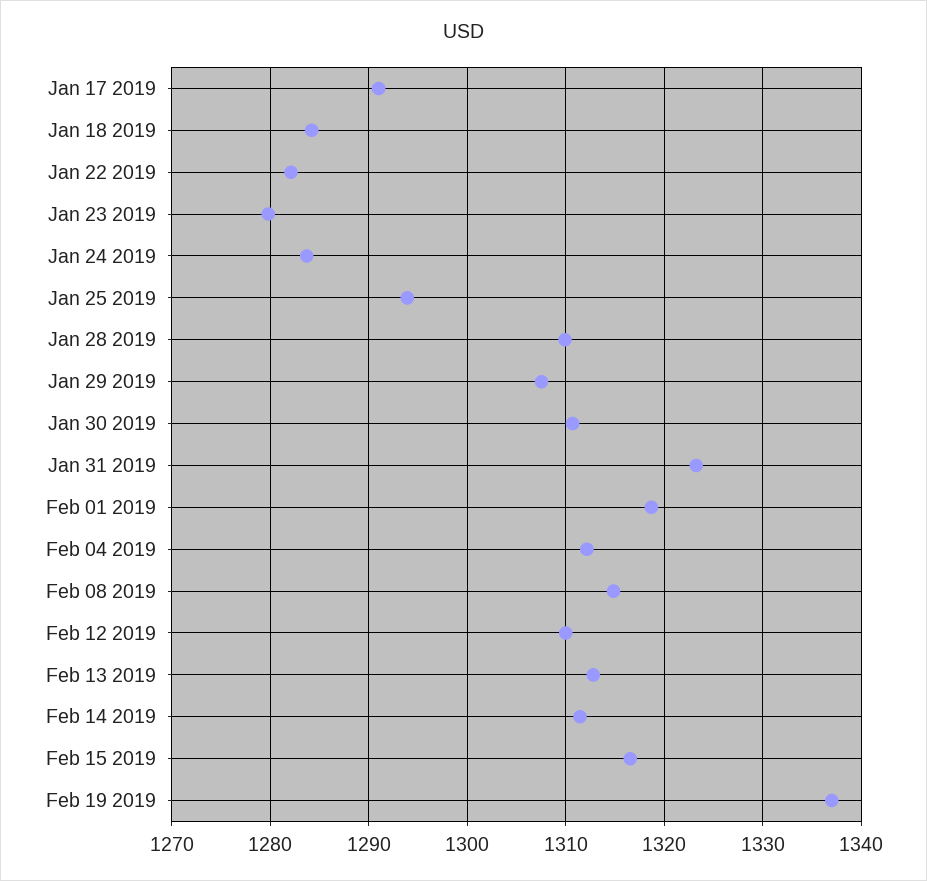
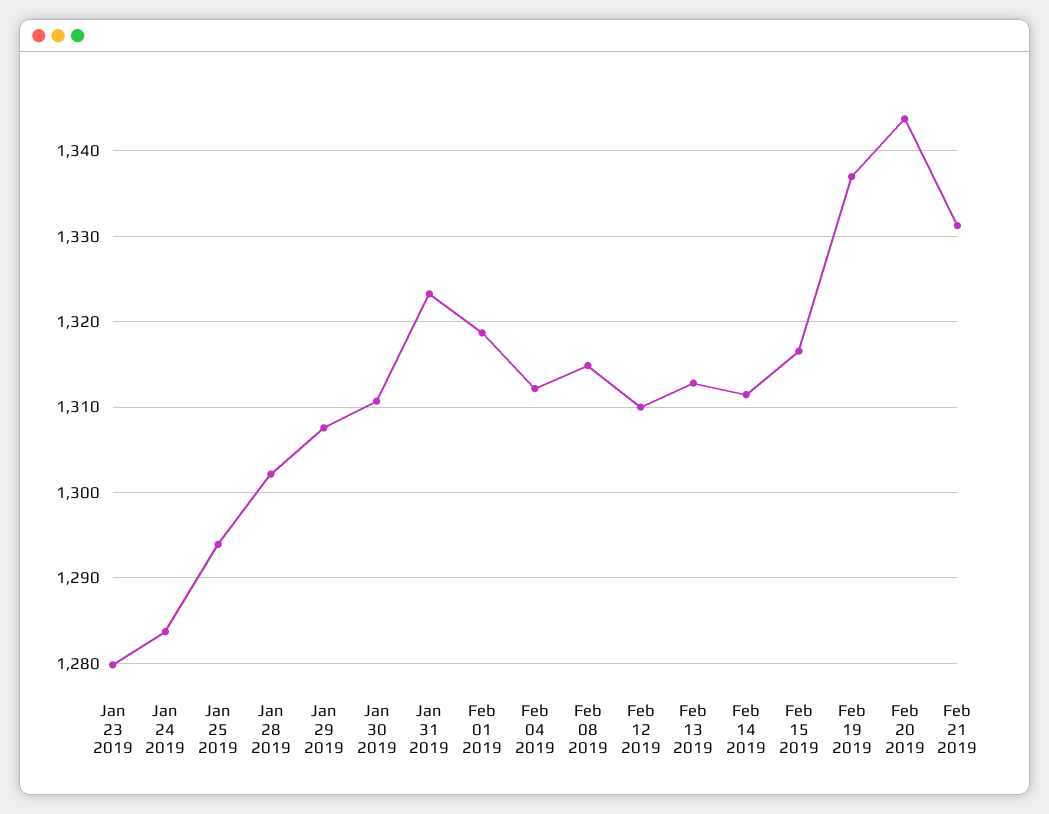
Jan 17 2019: 1291 -> none
Jan 18 2019: 1284 -> none
Jan 22 2019: 1282 -> none
Jan 28 2019: 1310 -> 1302
Feb 20 2019: none -> 1344
Feb 21 2019: none -> 1331

